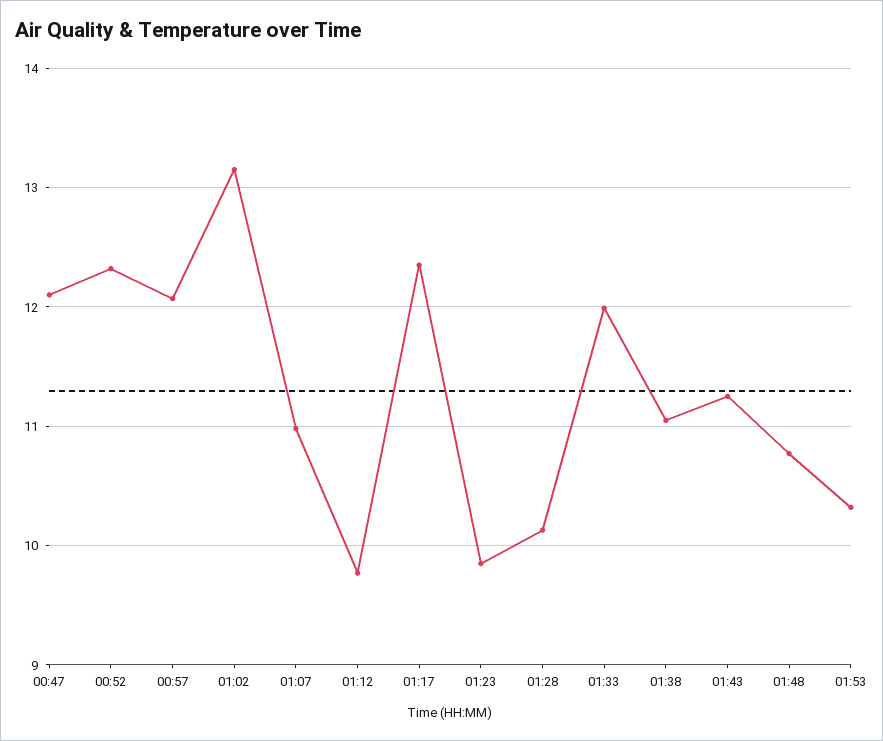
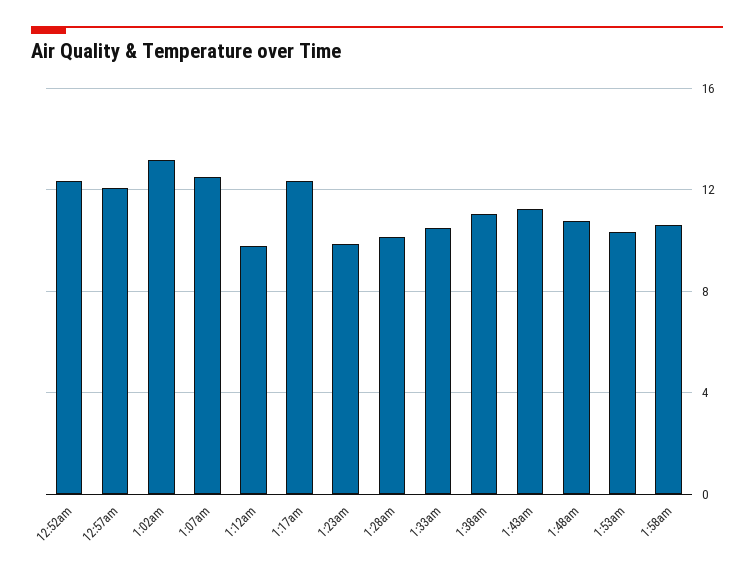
00:47: 12.1 -> none
01:07: 11 -> 12.5
01:33: 12 -> 10.5
1:58am: none -> 10.5

